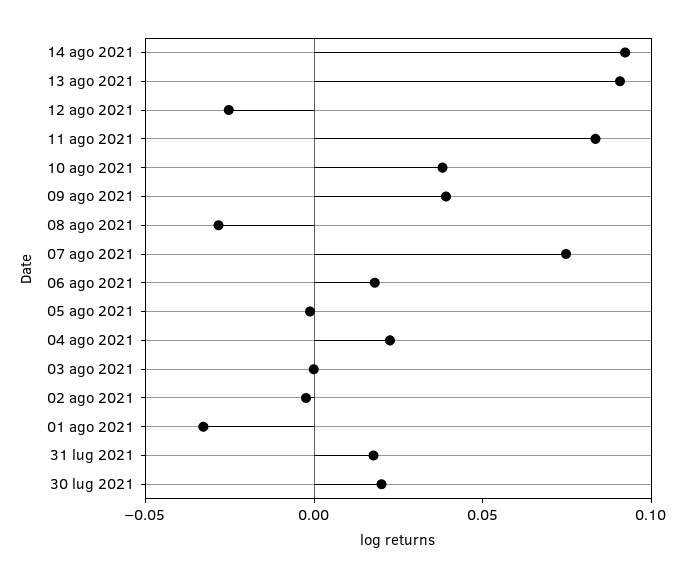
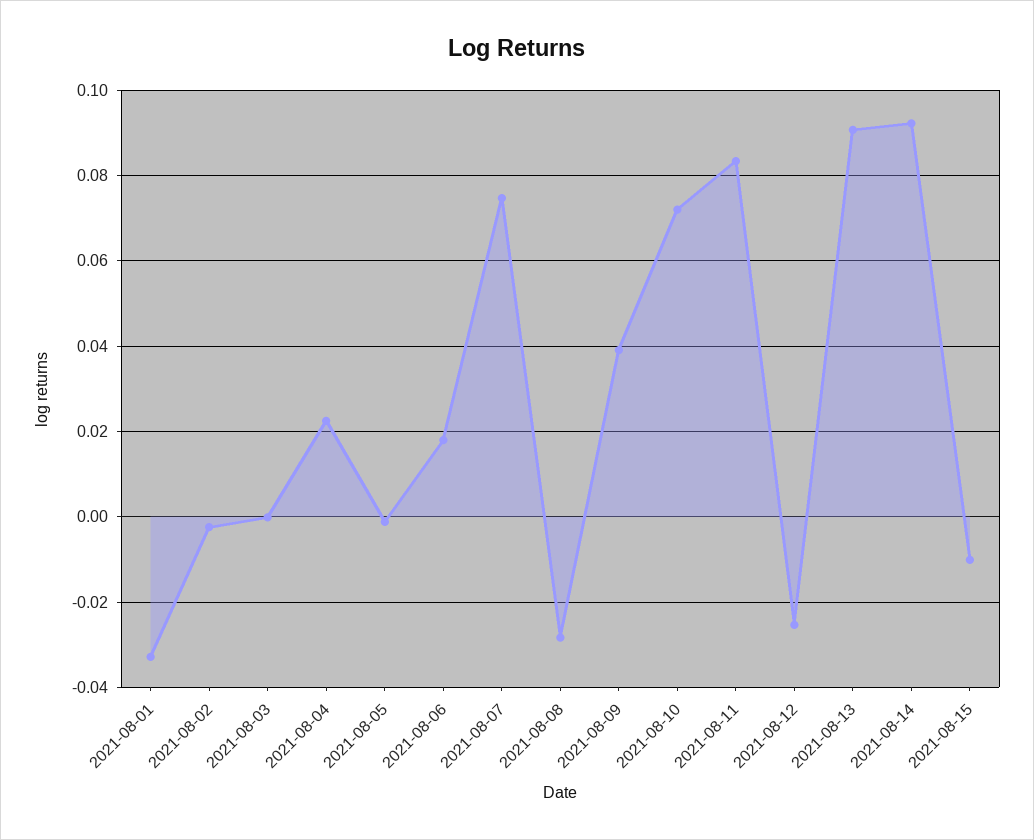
10 ago 2021: 0.04 -> 0.072
31 lug 2021: 0.02 -> none
30 lug 2021: 0.02 -> none
2021-08-15: none -> -0.01

